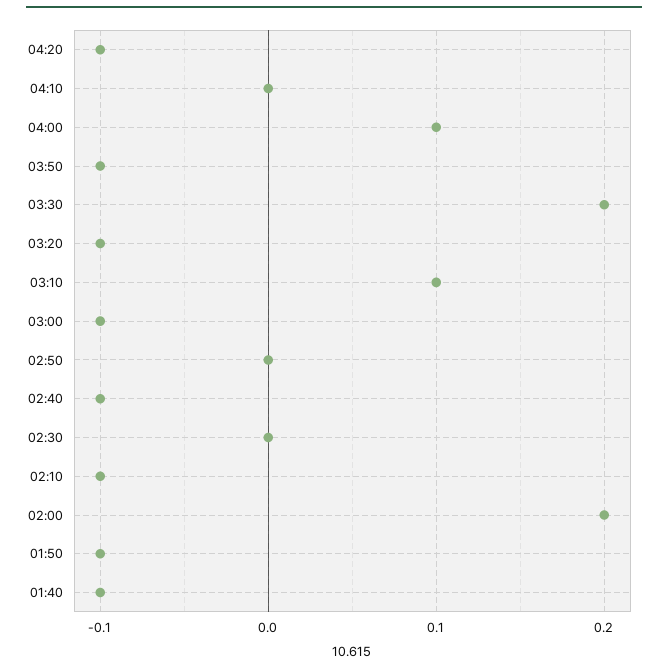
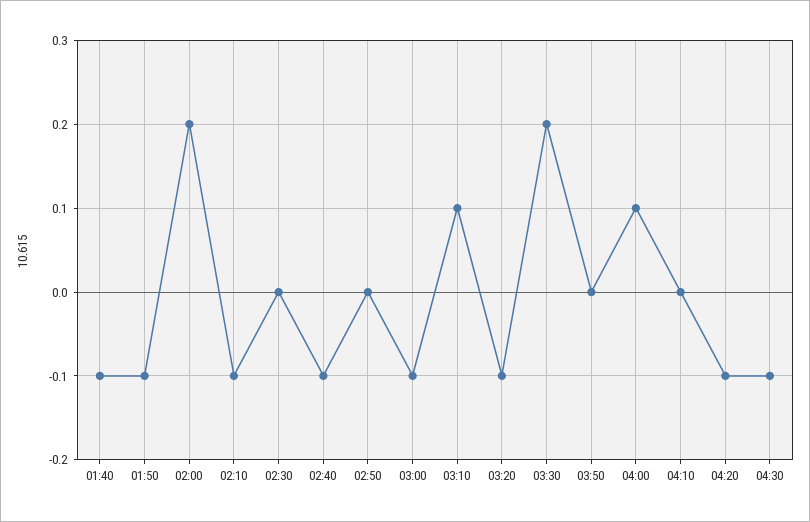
03:50: -0.1 -> 0
04:30: none -> -0.1

